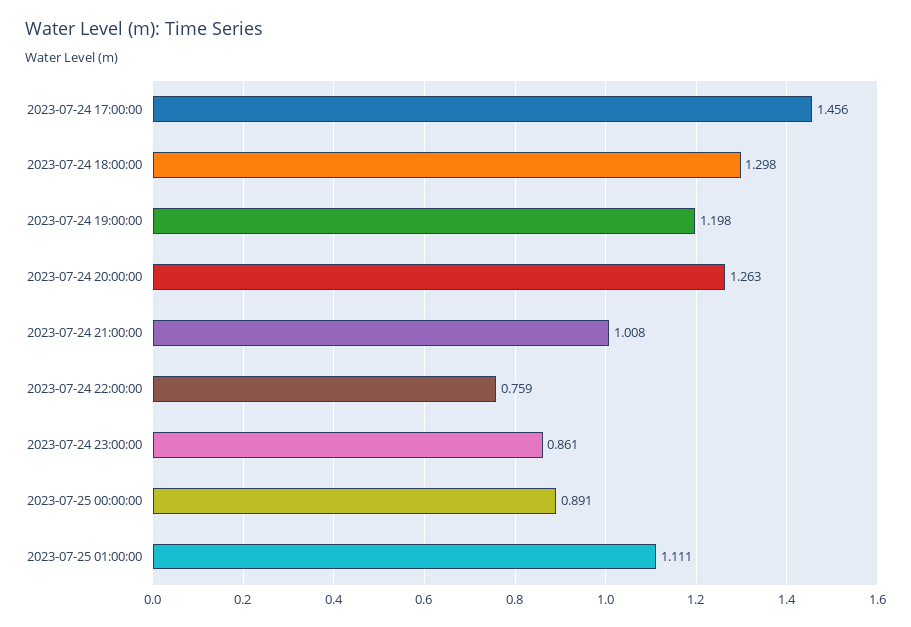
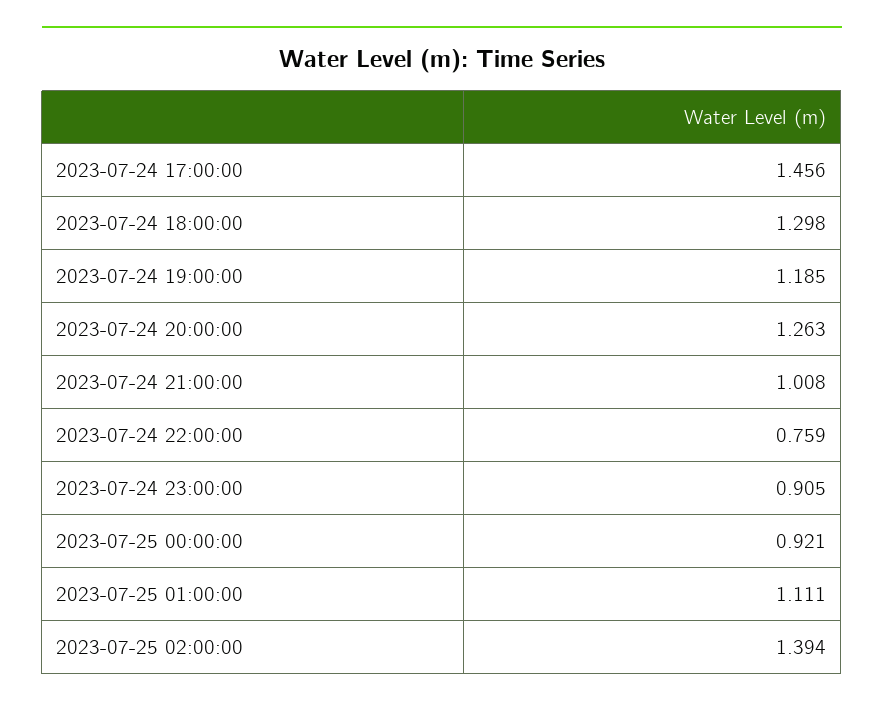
2023-07-24 19:00:00: 1.198 -> 1.185
2023-07-24 23:00:00: 0.861 -> 0.905
2023-07-25 00:00:00: 0.891 -> 0.921
2023-07-25 02:00:00: none -> 1.394

